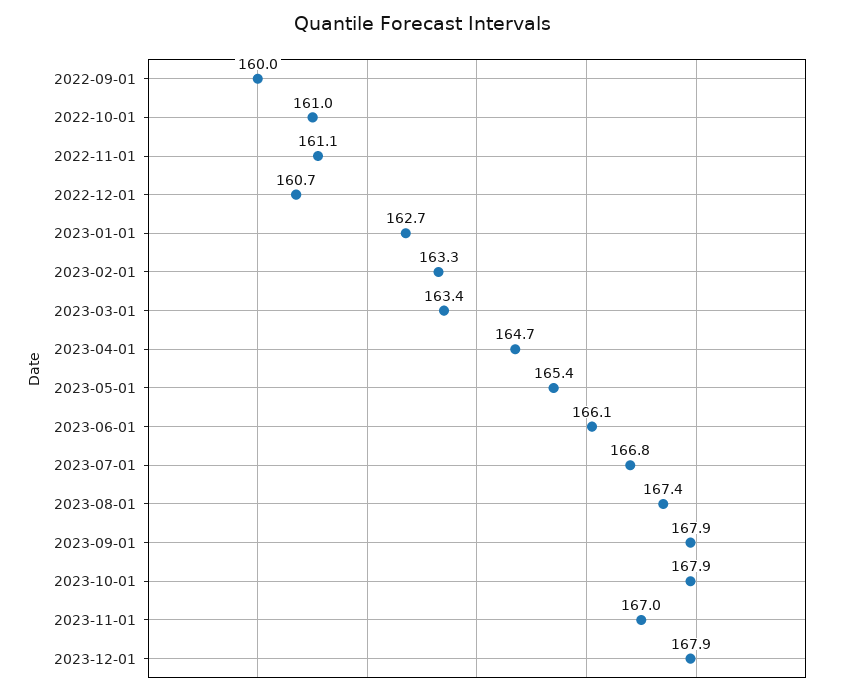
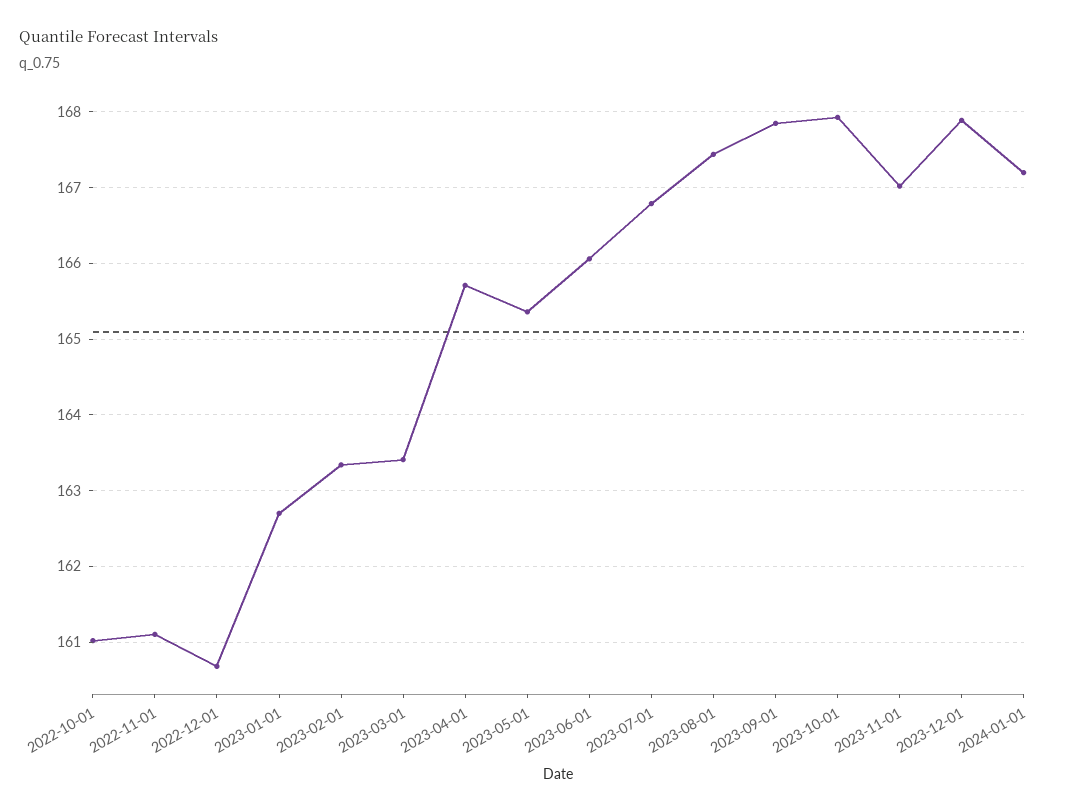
2022-09-01: 160 -> none
2023-04-01: 164.7 -> 165.7
2024-01-01: none -> 167.2

